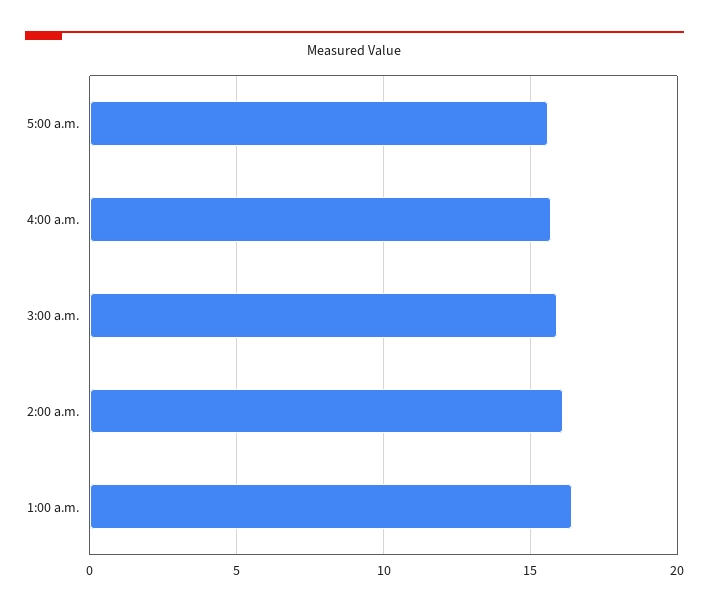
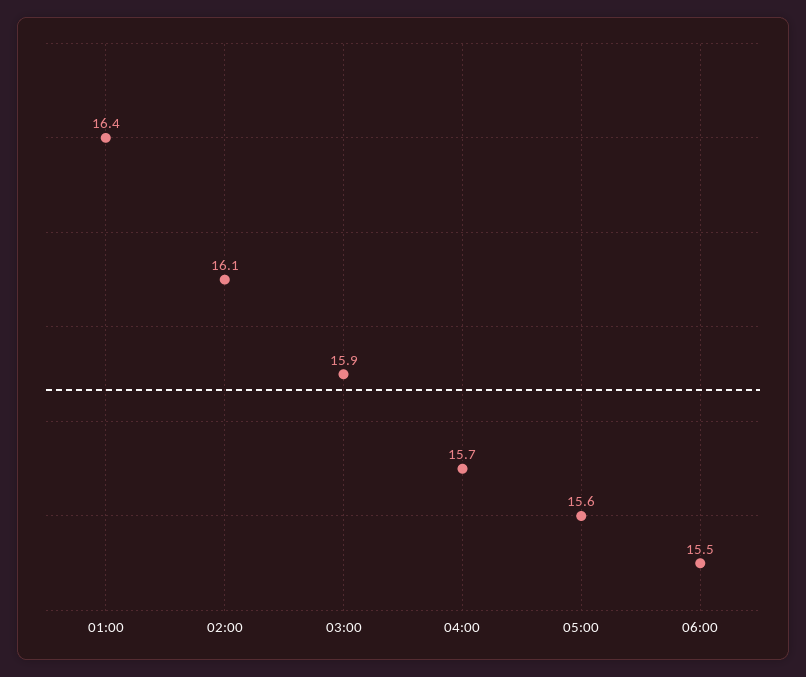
06:00: none -> 15.5

